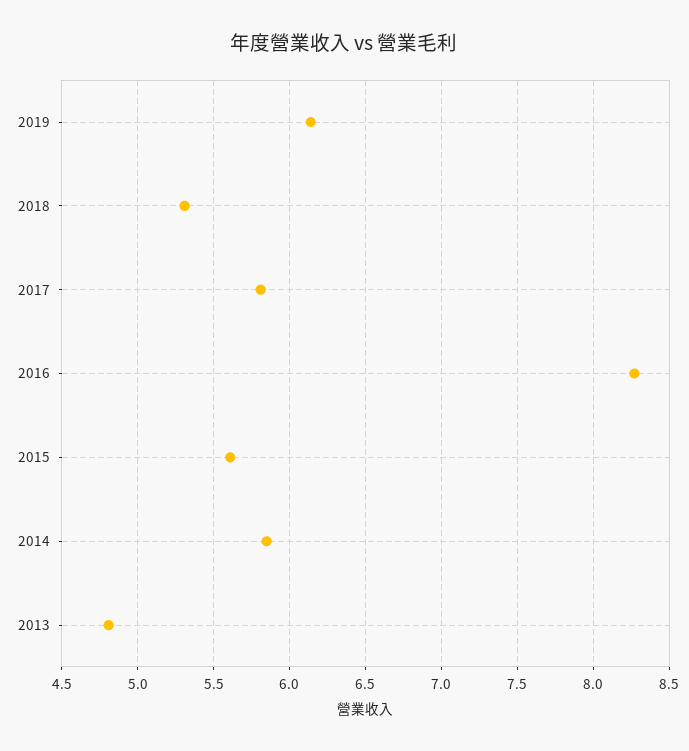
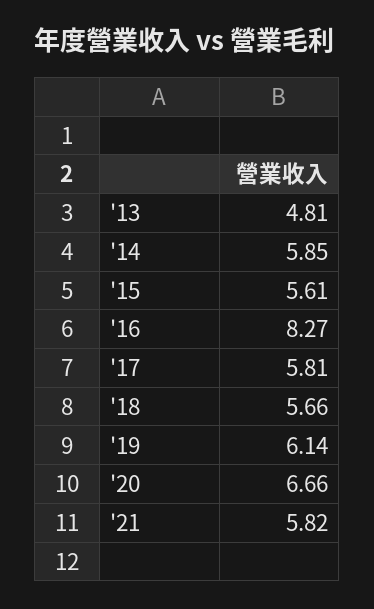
2018: 5.3 -> 5.66
'20: none -> 6.66
'21: none -> 5.82

